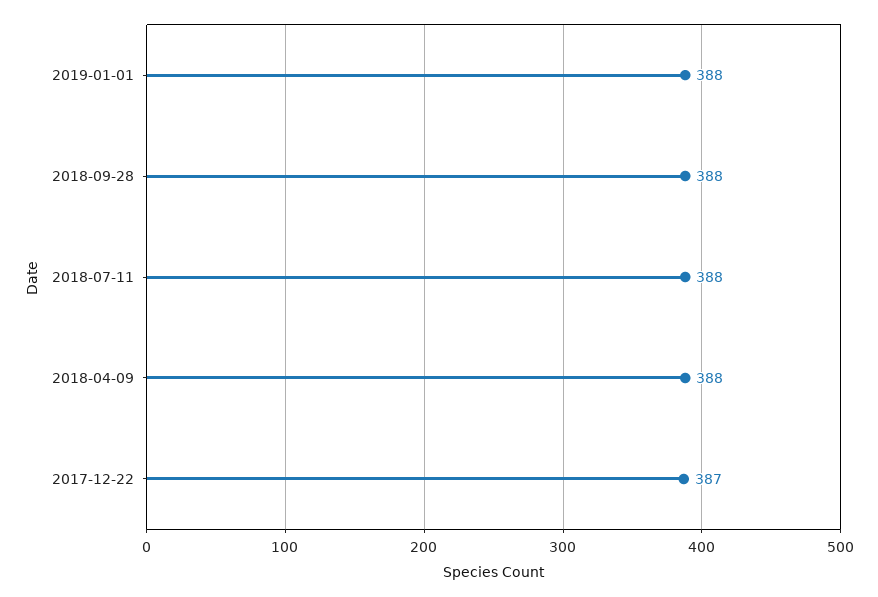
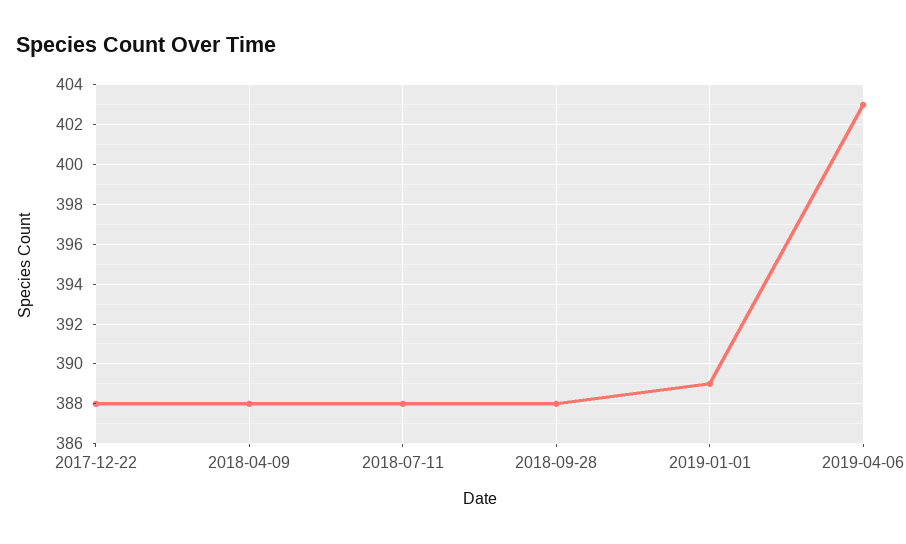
2019-01-01: 388 -> 389
2017-12-22: 387 -> 388
2019-04-06: none -> 403

